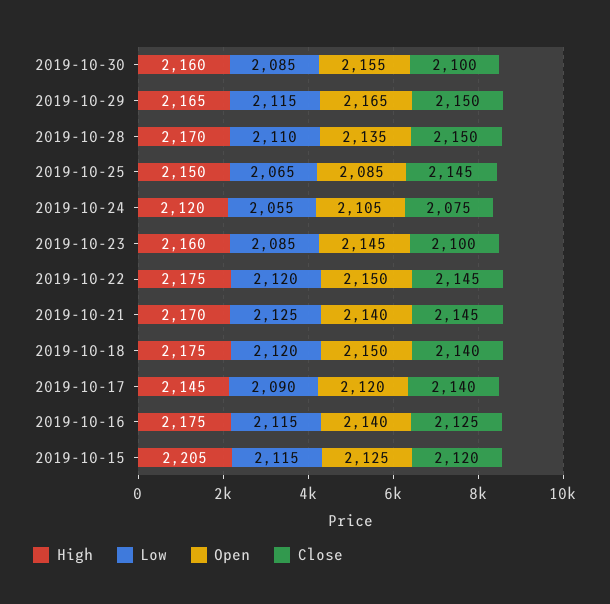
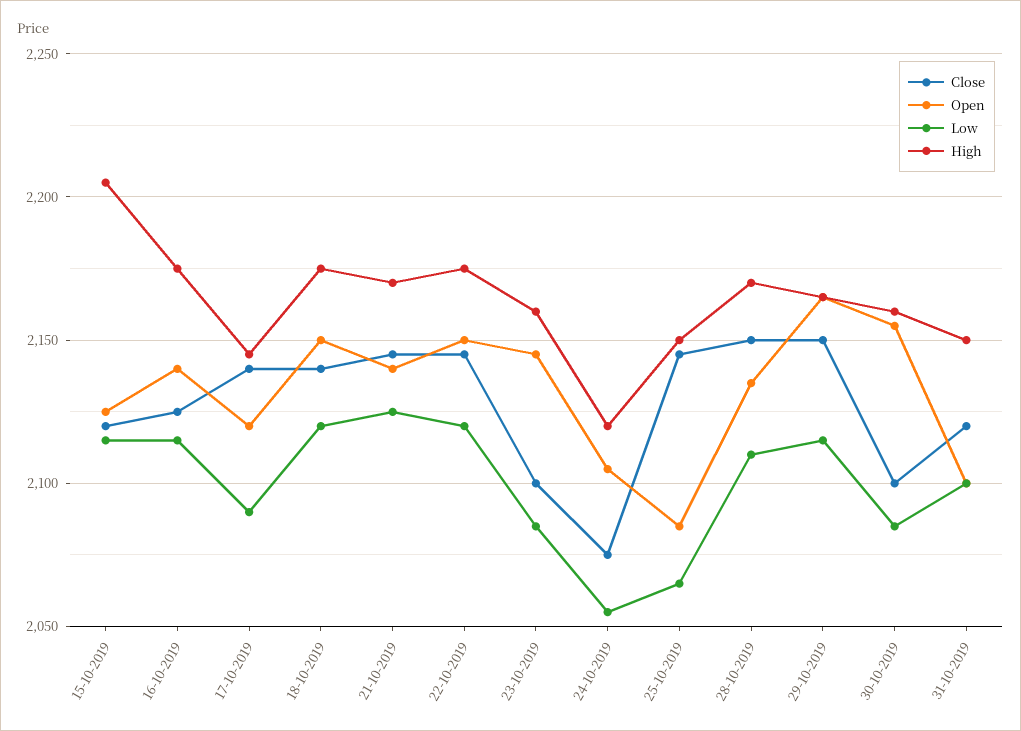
Close, 31-10-2019: none -> 2120
Open, 31-10-2019: none -> 2100
Low, 31-10-2019: none -> 2100
High, 31-10-2019: none -> 2150

